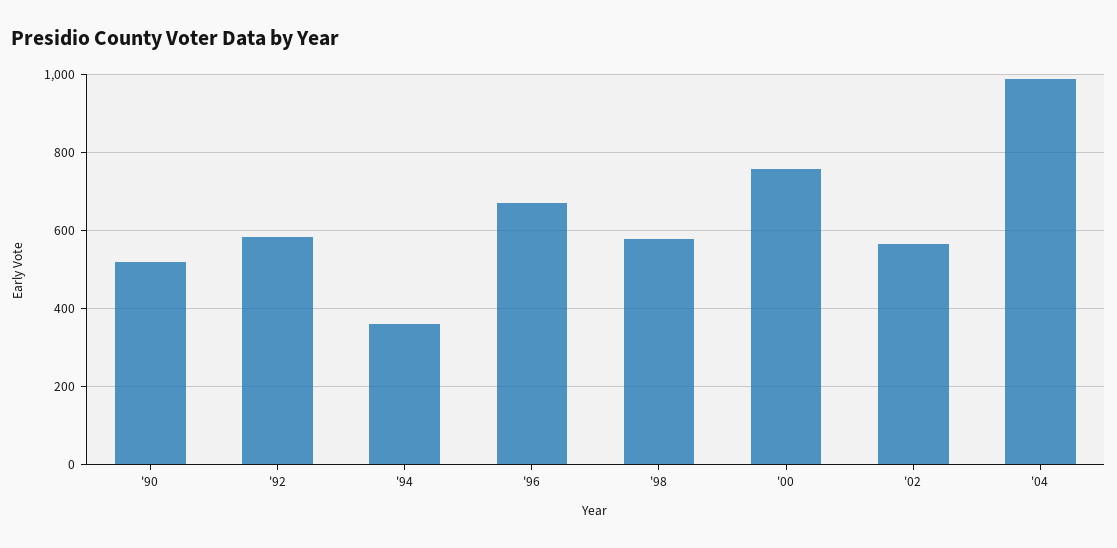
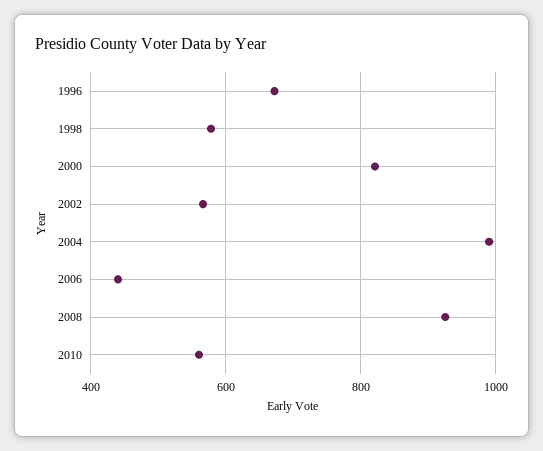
'90: 520 -> none
'92: 580 -> none
'94: 360 -> none
'00: 760 -> 820
2006: none -> 440
2008: none -> 920
2010: none -> 560

